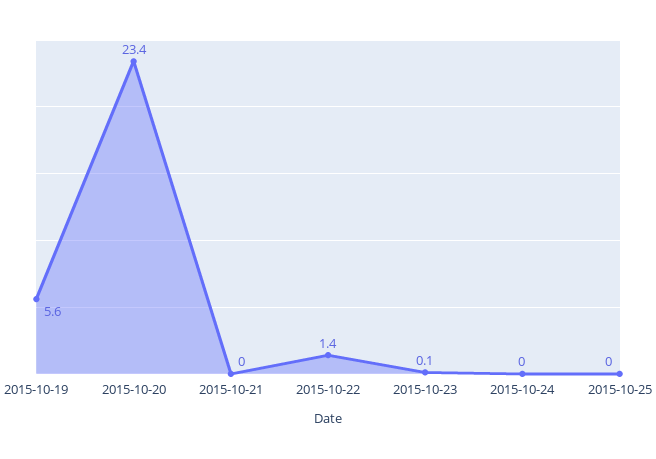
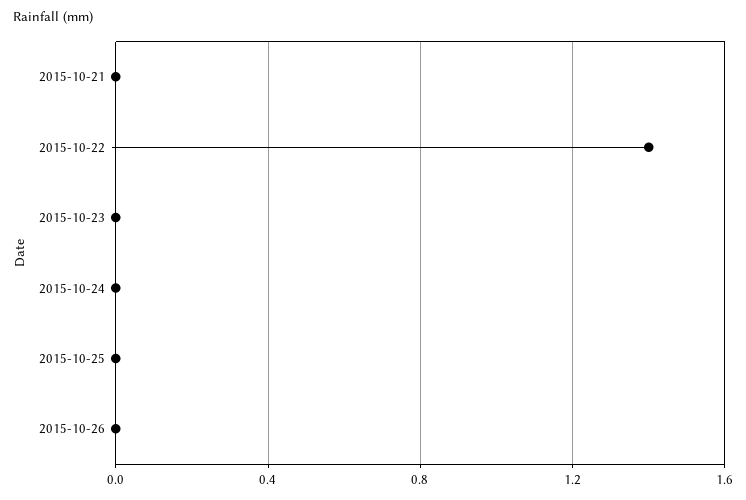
2015-10-19: 5.6 -> none
2015-10-20: 23.4 -> none
2015-10-23: 0.1 -> 0
2015-10-26: none -> 0

